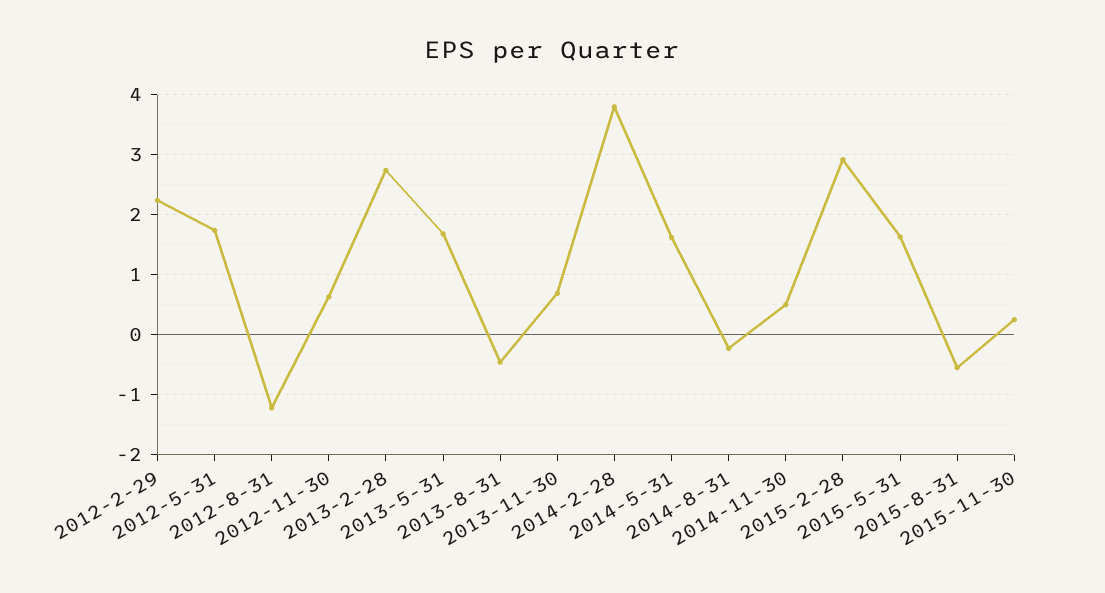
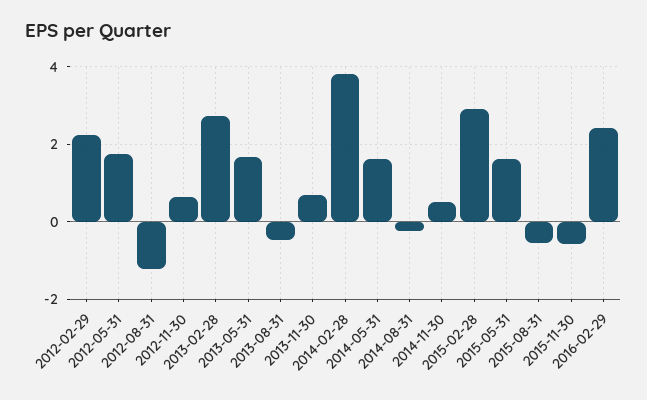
2015-11-30: 0.2 -> -0.6
2016-02-29: none -> 2.4

